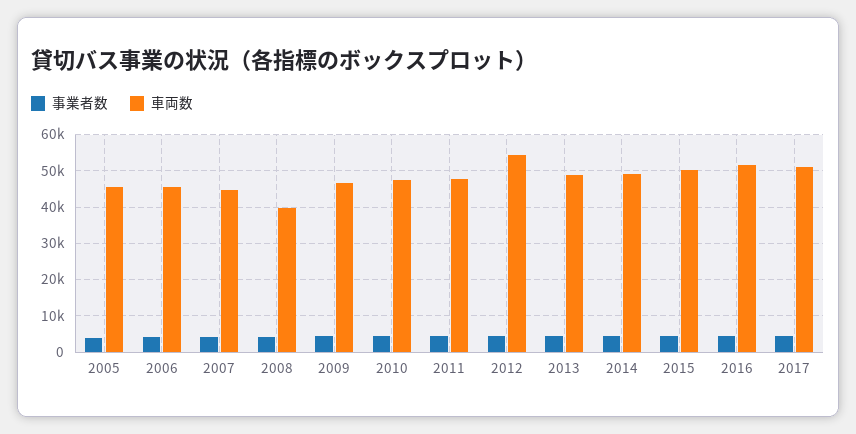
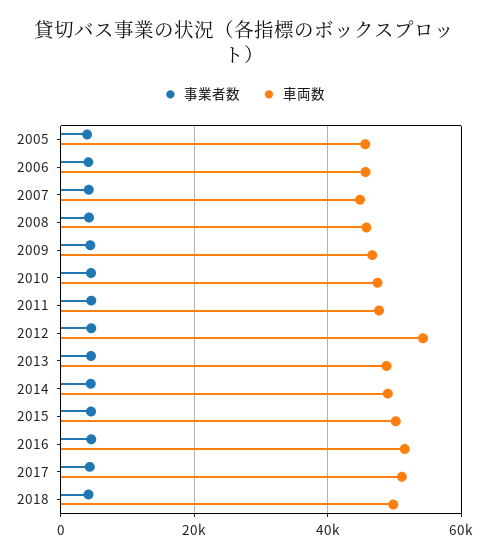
車両数, 2008: 40000 -> 46000
事業者数, 2018: none -> 4000
車両数, 2018: none -> 50000

